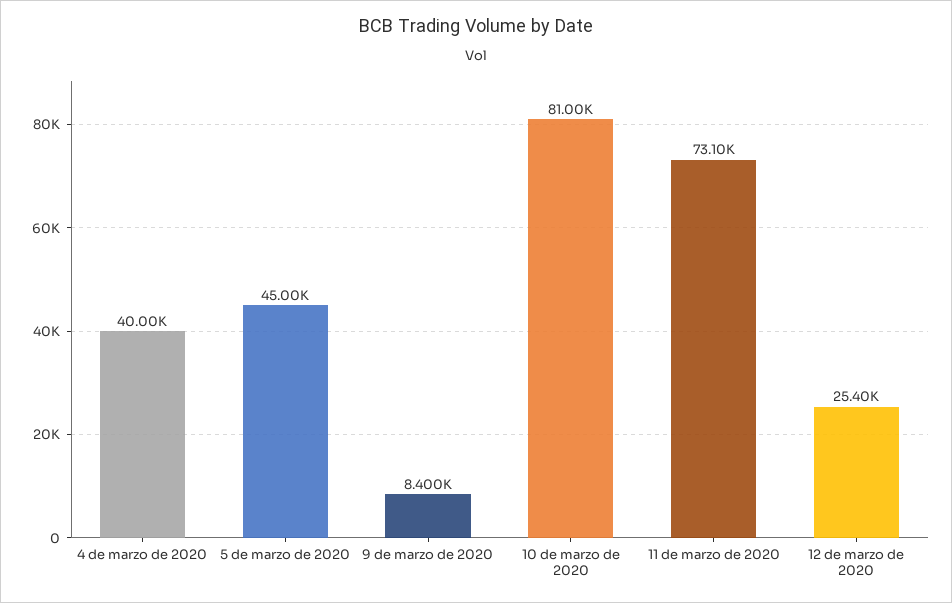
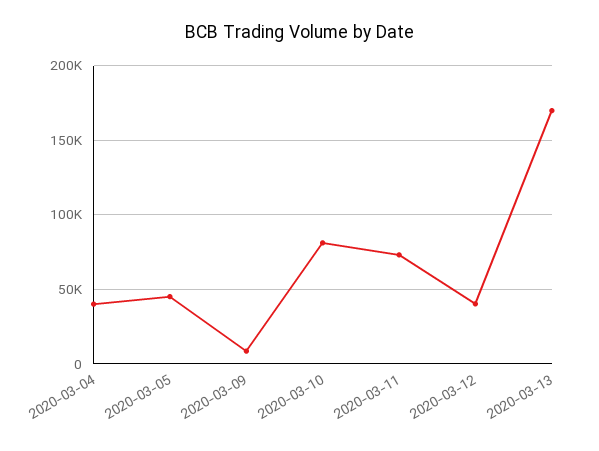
12 de marzo de 2020: 25400 -> 40000
2020-03-13: none -> 170000

